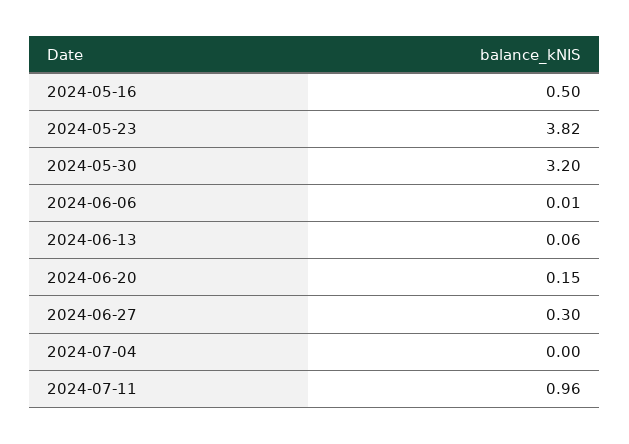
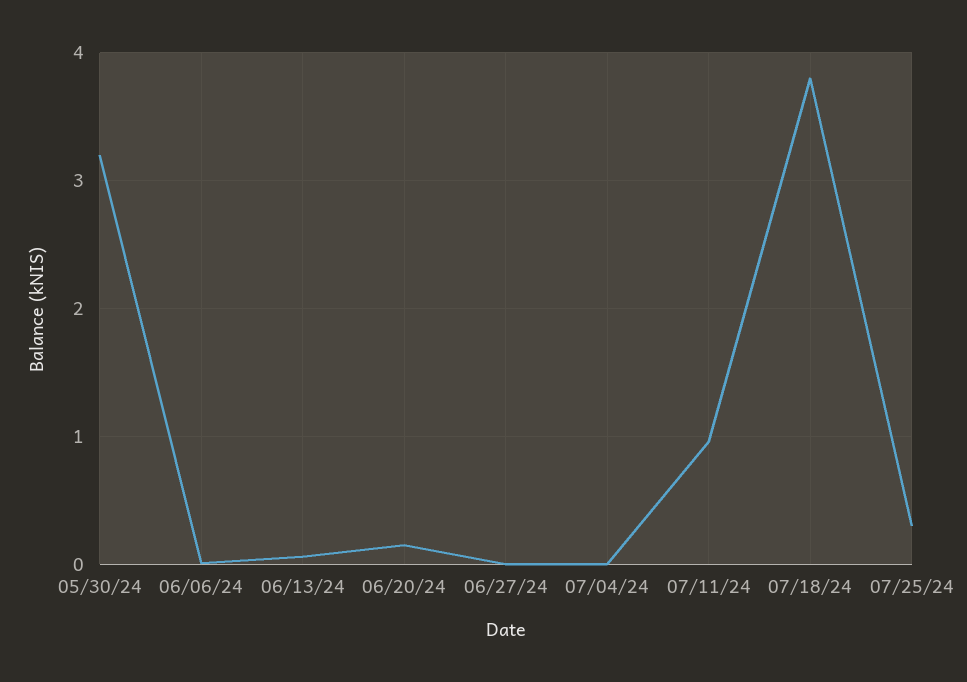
2024-05-16: 0.5 -> none
2024-05-23: 3.82 -> none
2024-06-27: 0.3 -> 0
07/18/24: none -> 3.8
07/25/24: none -> 0.3

